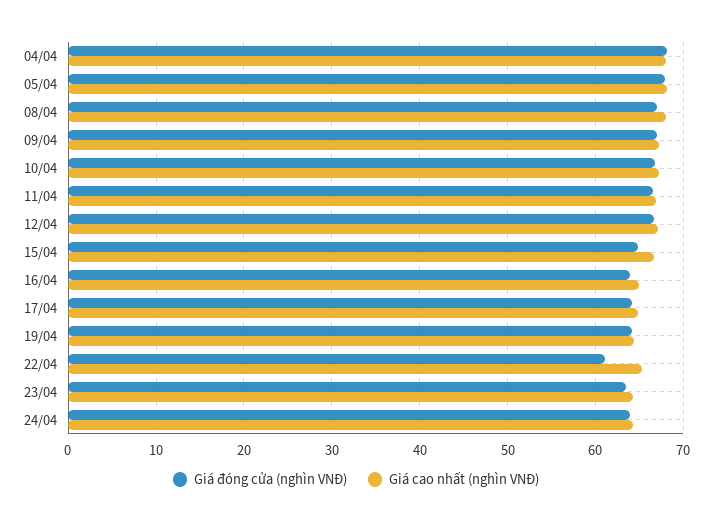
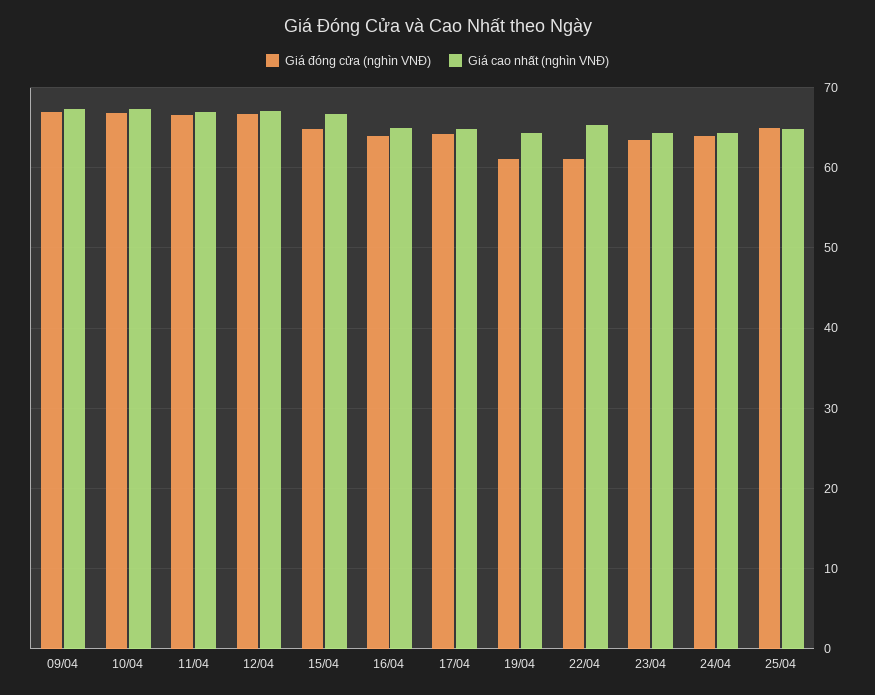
Giá đóng cửa (nghìn VNĐ), 04/04: 68 -> none
Giá cao nhất (nghìn VNĐ), 04/04: 68 -> none
Giá đóng cửa (nghìn VNĐ), 05/04: 68 -> none
Giá cao nhất (nghìn VNĐ), 05/04: 68 -> none
Giá đóng cửa (nghìn VNĐ), 08/04: 67 -> none
Giá cao nhất (nghìn VNĐ), 08/04: 68 -> none
Giá đóng cửa (nghìn VNĐ), 19/04: 64 -> 61
Giá đóng cửa (nghìn VNĐ), 25/04: none -> 65
Giá cao nhất (nghìn VNĐ), 25/04: none -> 65

